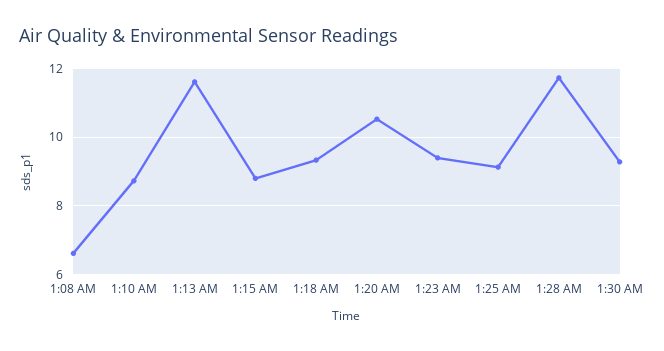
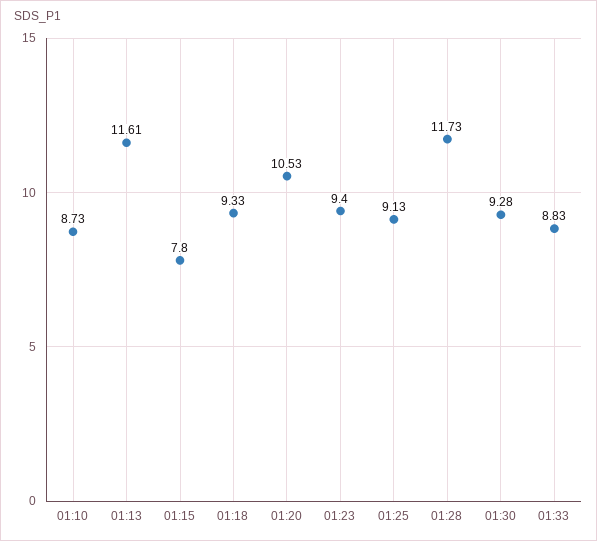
1:08 AM: 6.6 -> none
1:15 AM: 8.8 -> 7.8
01:33: none -> 8.83

